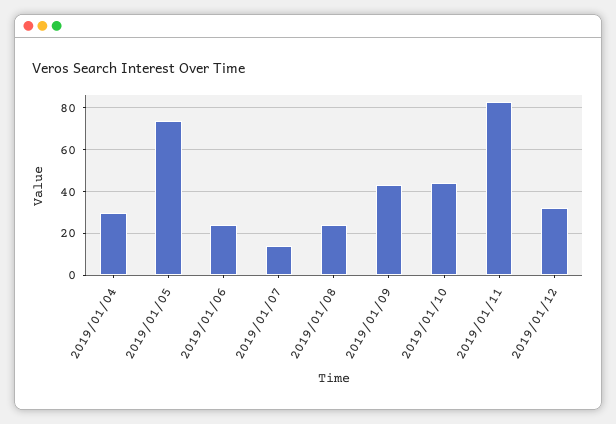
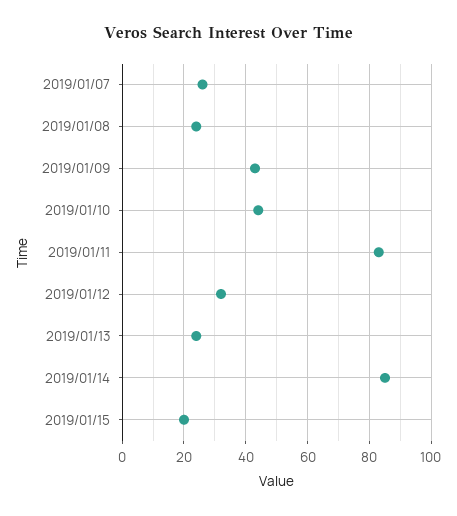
2019/01/04: 30 -> none
2019/01/05: 75 -> none
2019/01/06: 25 -> none
2019/01/07: 15 -> 25
2019/01/13: none -> 25
2019/01/14: none -> 85
2019/01/15: none -> 20

